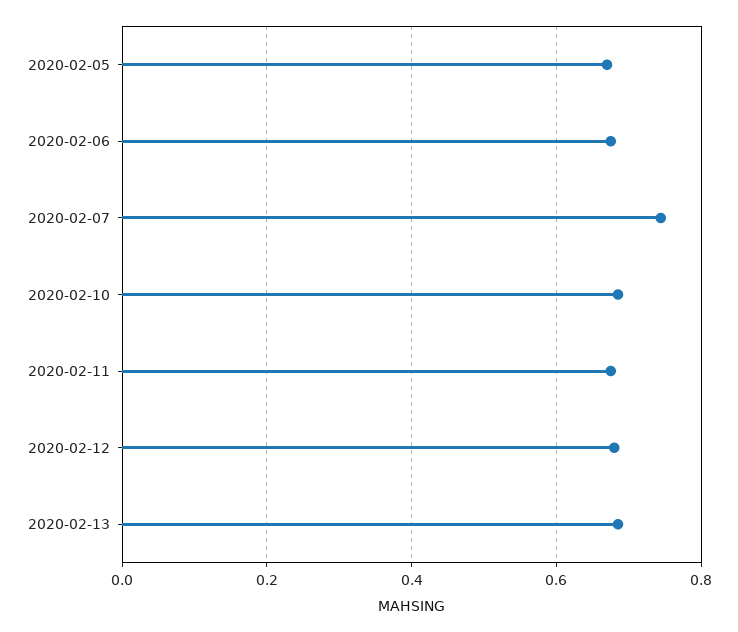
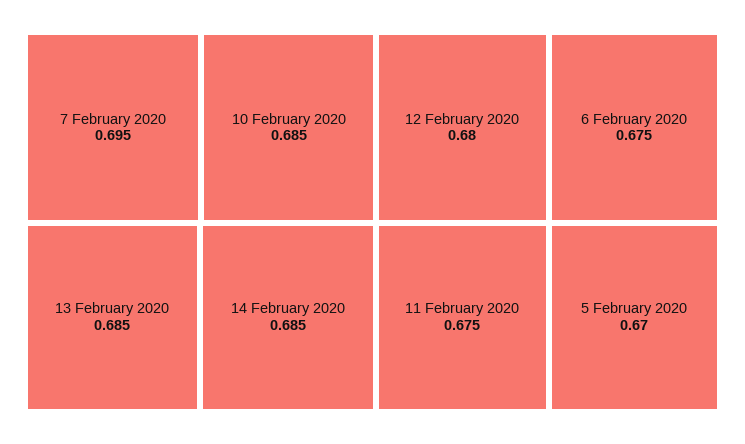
2020-02-07: 0.74 -> 0.695
14 February 2020: none -> 0.685

